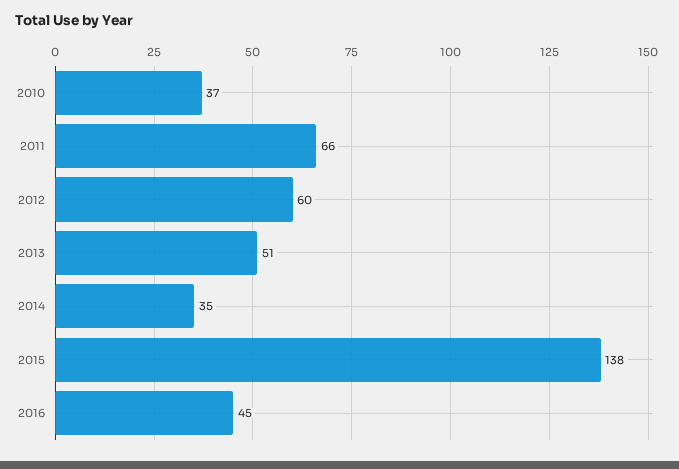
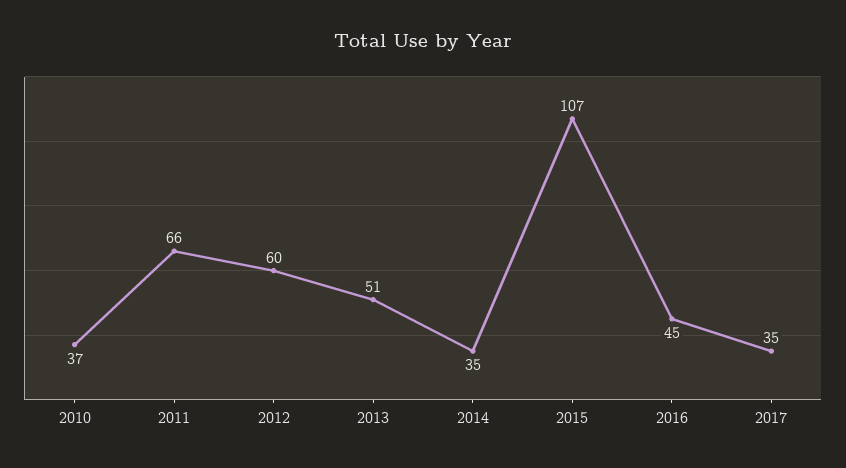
2015: 138 -> 107
2017: none -> 35

